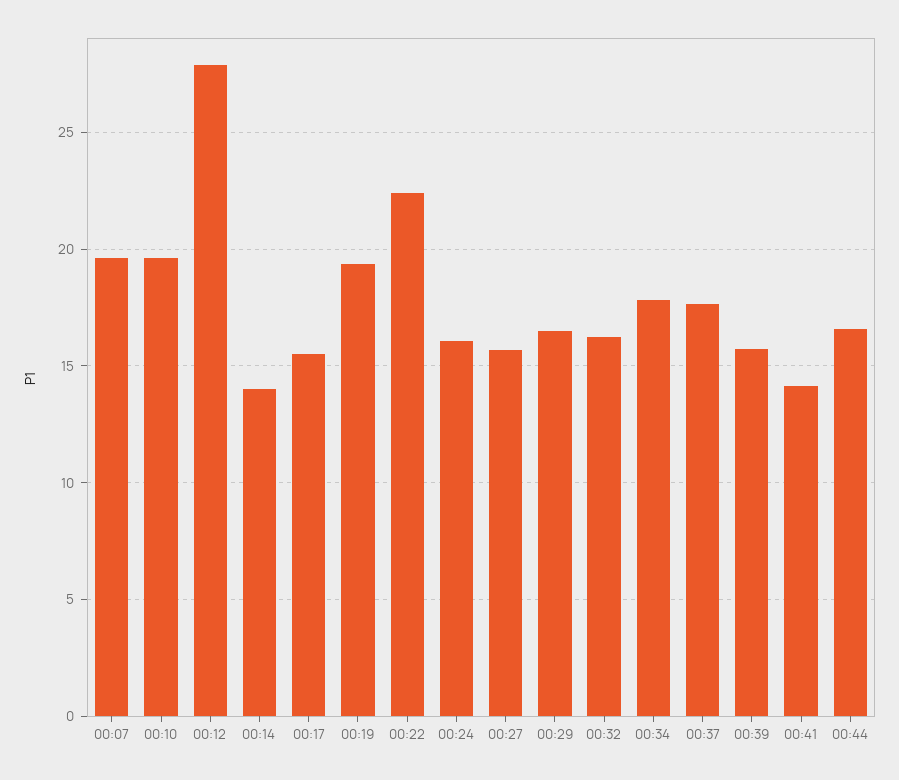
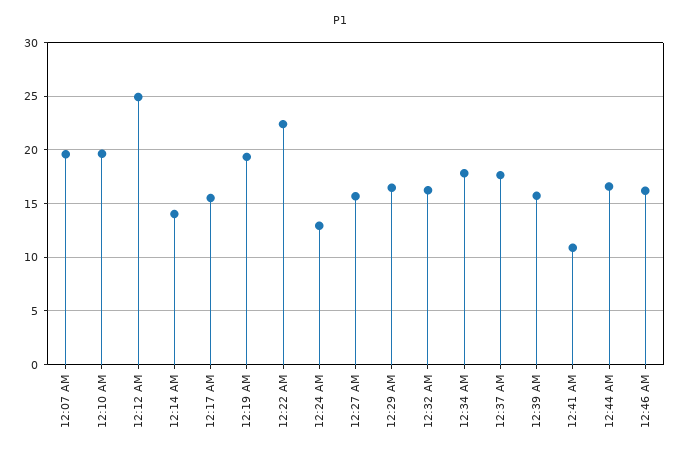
00:12: 28 -> 25
00:24: 16 -> 13
00:41: 14 -> 11
12:46 AM: none -> 16

